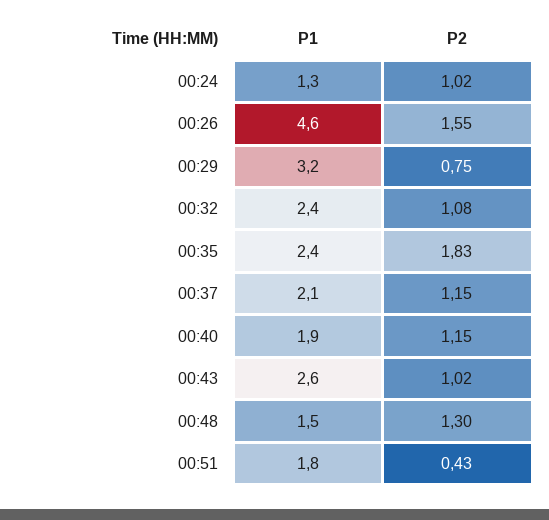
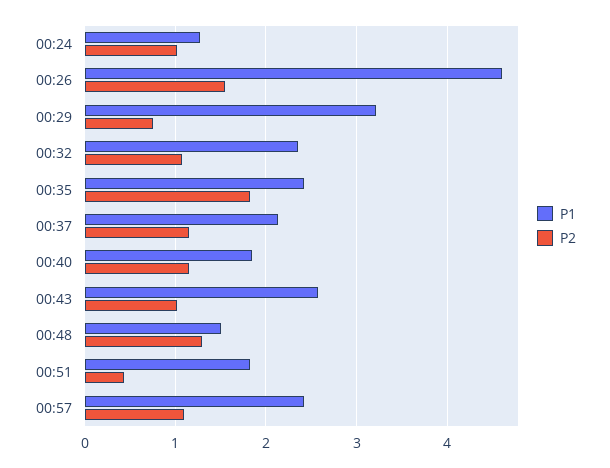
P1, 00:57: none -> 2.4
P2, 00:57: none -> 1.1

